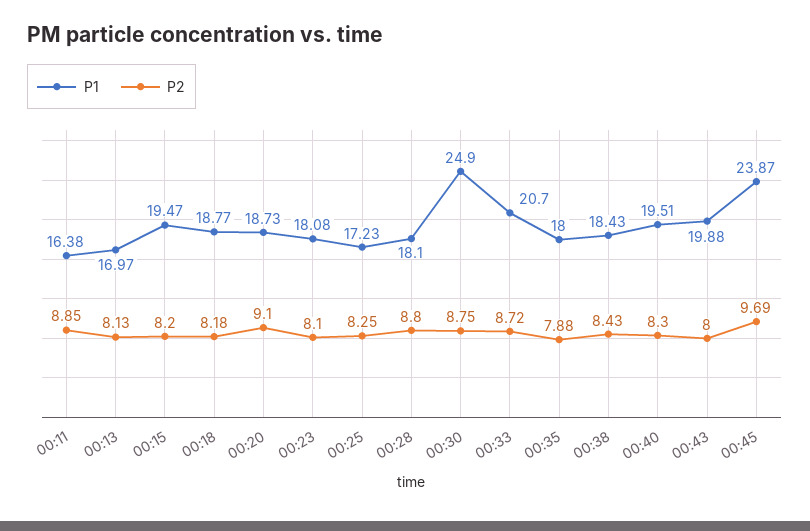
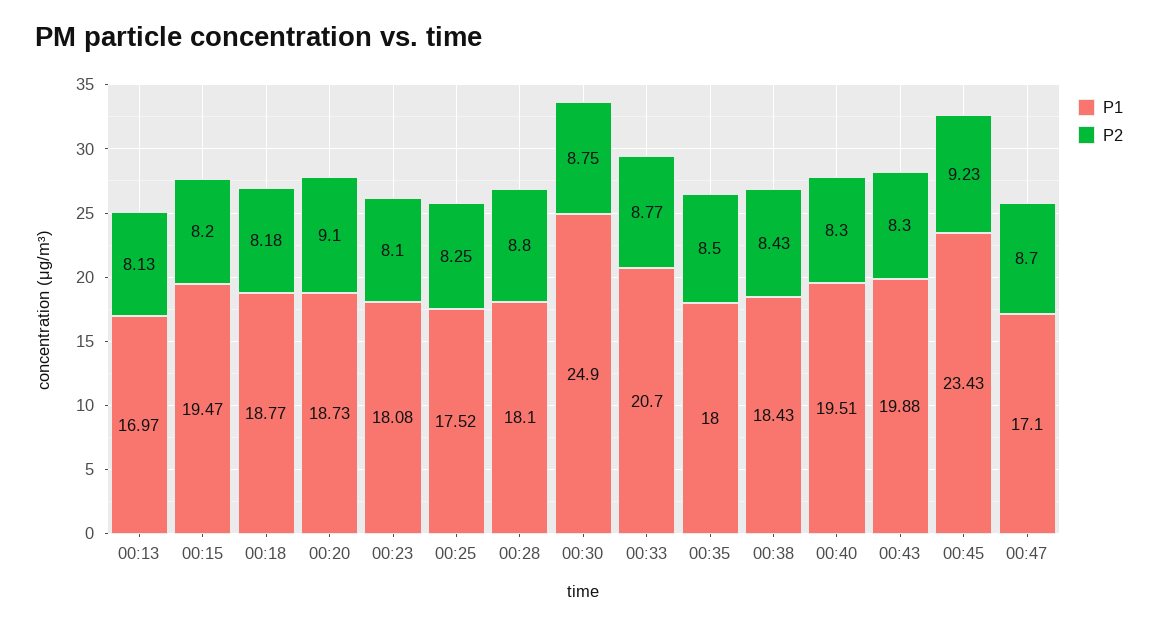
P1, 00:11: 16.38 -> none
P2, 00:11: 8.85 -> none
P1, 00:25: 17.23 -> 17.52
P2, 00:33: 8.72 -> 8.77
P2, 00:35: 7.88 -> 8.5
P2, 00:43: 8 -> 8.3
P1, 00:45: 23.87 -> 23.43
P2, 00:45: 9.69 -> 9.23
P1, 00:47: none -> 17.1
P2, 00:47: none -> 8.7

